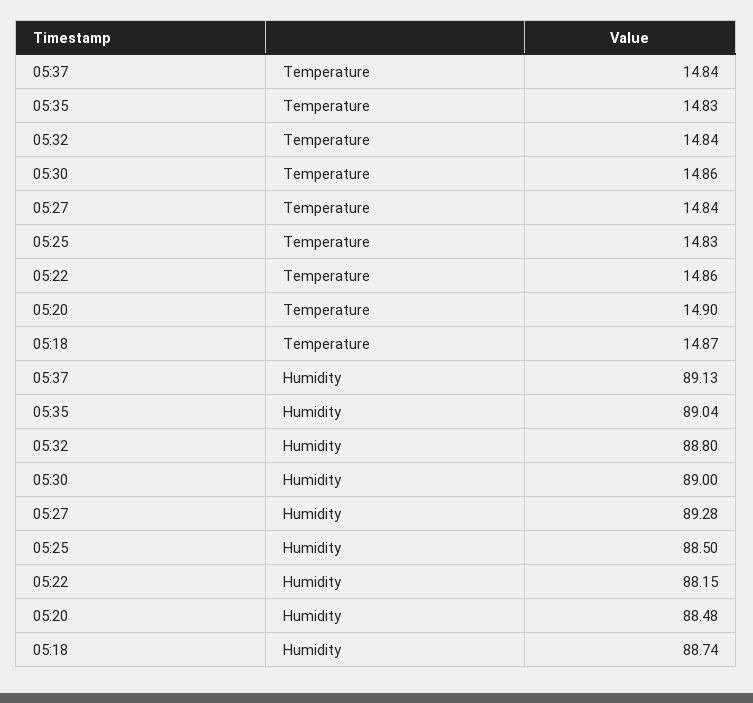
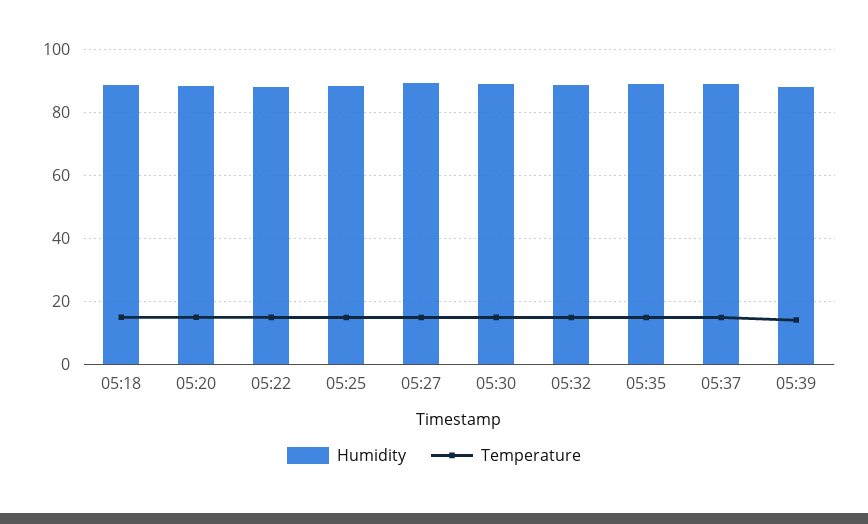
Humidity, 05:39: none -> 88
Temperature, 05:39: none -> 14

